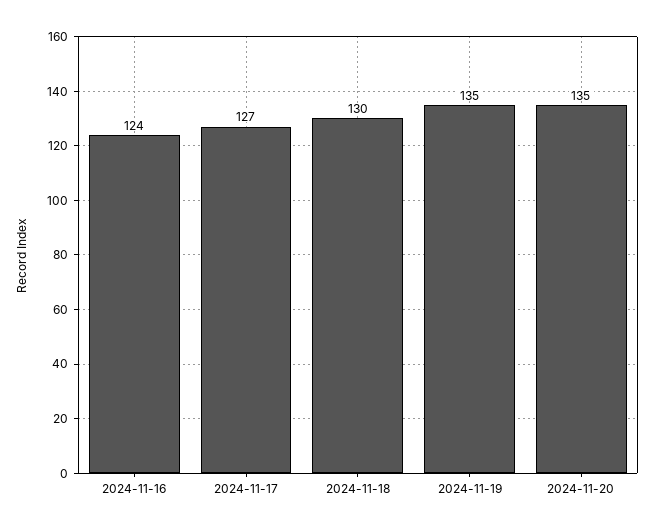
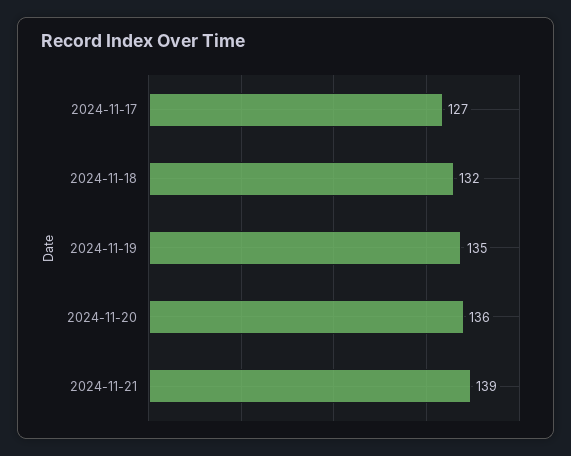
2024-11-16: 124 -> none
2024-11-18: 130 -> 132
2024-11-20: 135 -> 136
2024-11-21: none -> 139

